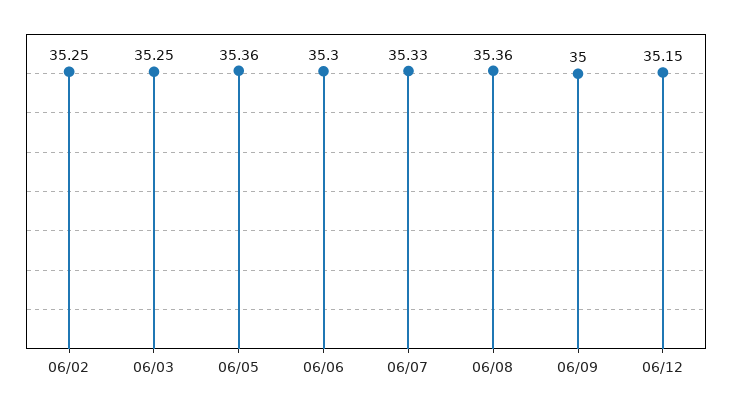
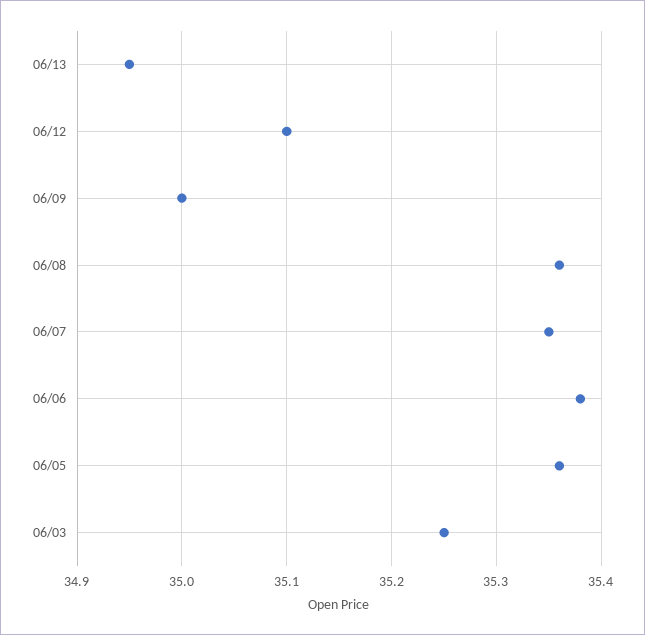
06/02: 35.25 -> none
06/06: 35.3 -> 35.38
06/07: 35.33 -> 35.35
06/12: 35.15 -> 35.1
06/13: none -> 34.95

